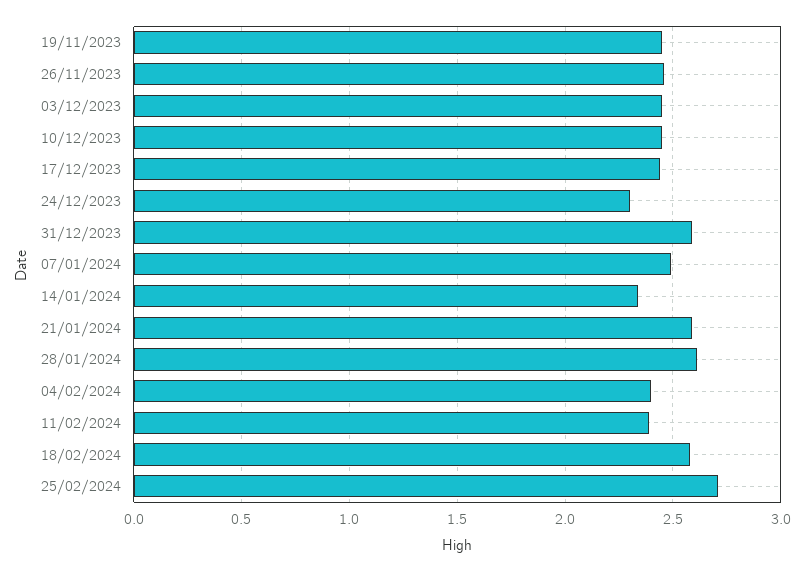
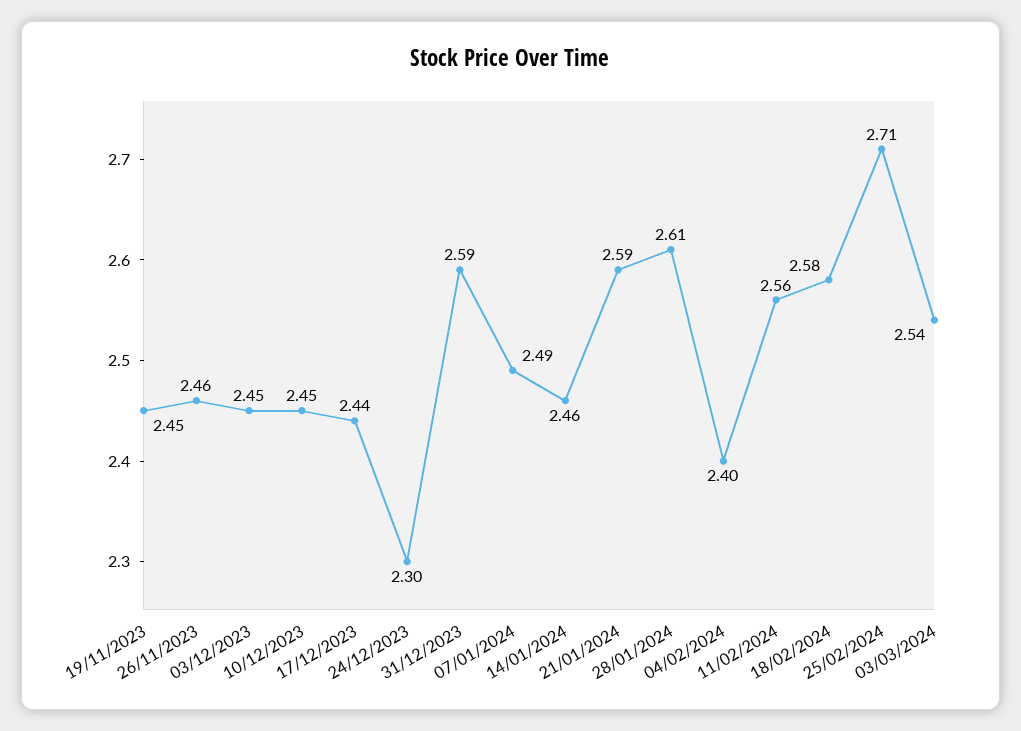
14/01/2024: 2.35 -> 2.46
11/02/2024: 2.4 -> 2.56
03/03/2024: none -> 2.54

